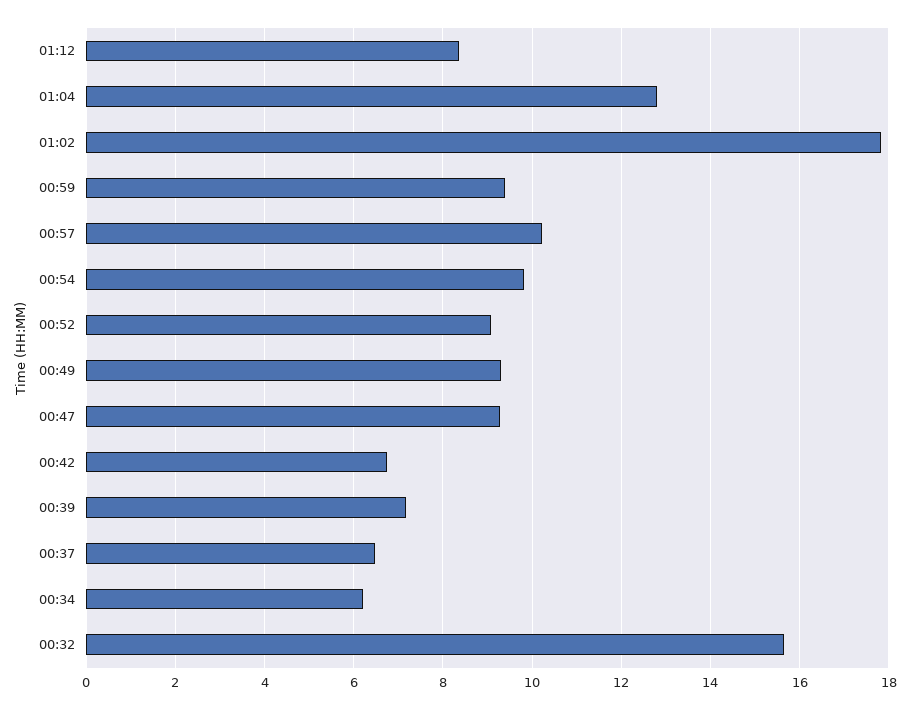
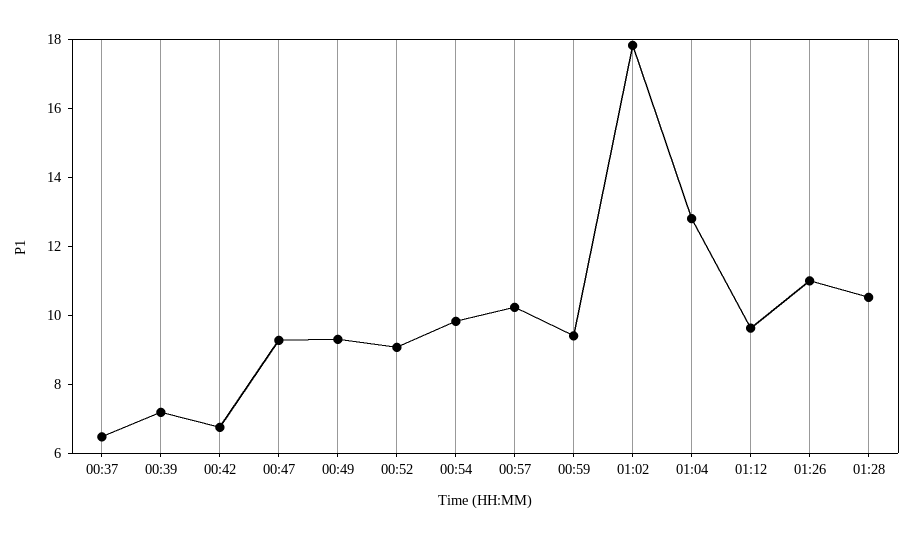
01:12: 8.4 -> 9.5
00:34: 6.2 -> none
00:32: 15.6 -> none
01:26: none -> 11
01:28: none -> 10.5

